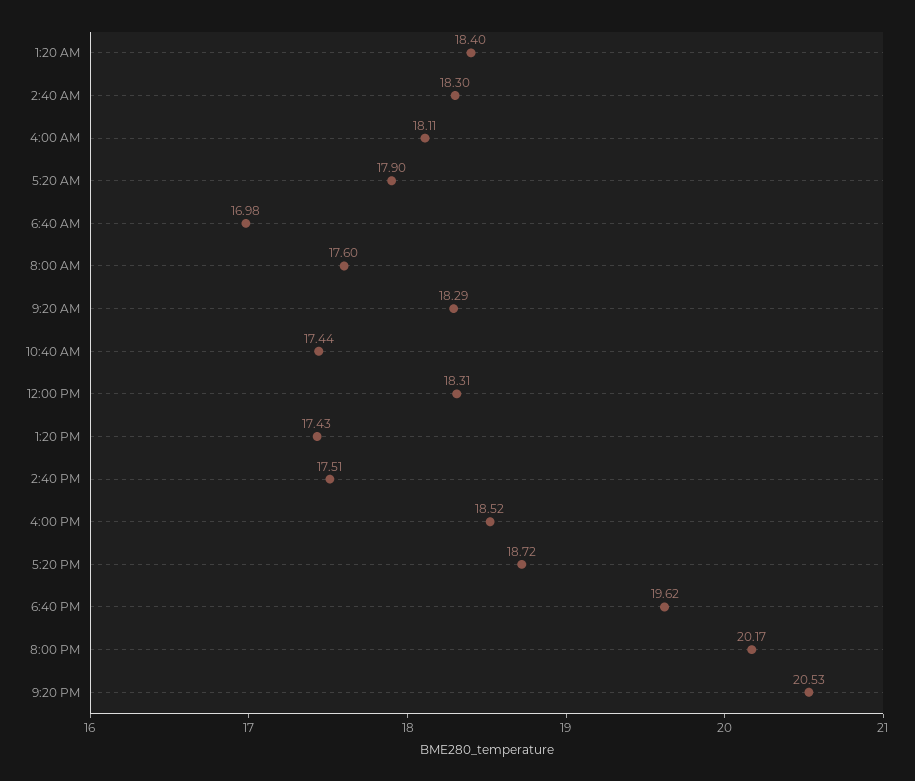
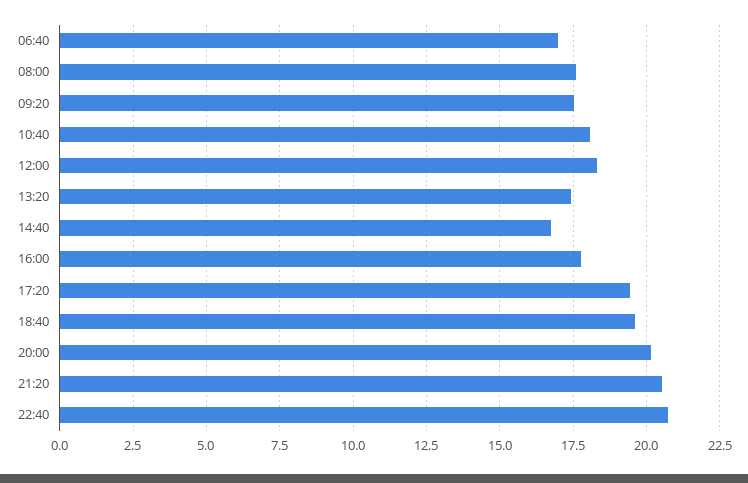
1:20 AM: 18.4 -> none
2:40 AM: 18.3 -> none
4:00 AM: 18.11 -> none
5:20 AM: 17.9 -> none
9:20 AM: 18.29 -> 17.5
10:40 AM: 17.44 -> 18
2:40 PM: 17.51 -> 16.75
4:00 PM: 18.52 -> 17.75
5:20 PM: 18.72 -> 19.5
22:40: none -> 20.75

